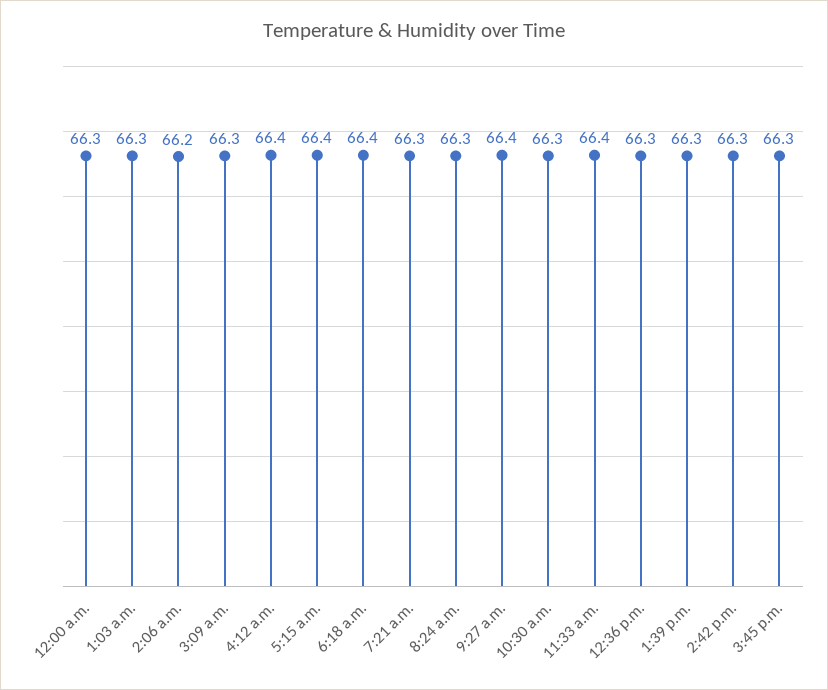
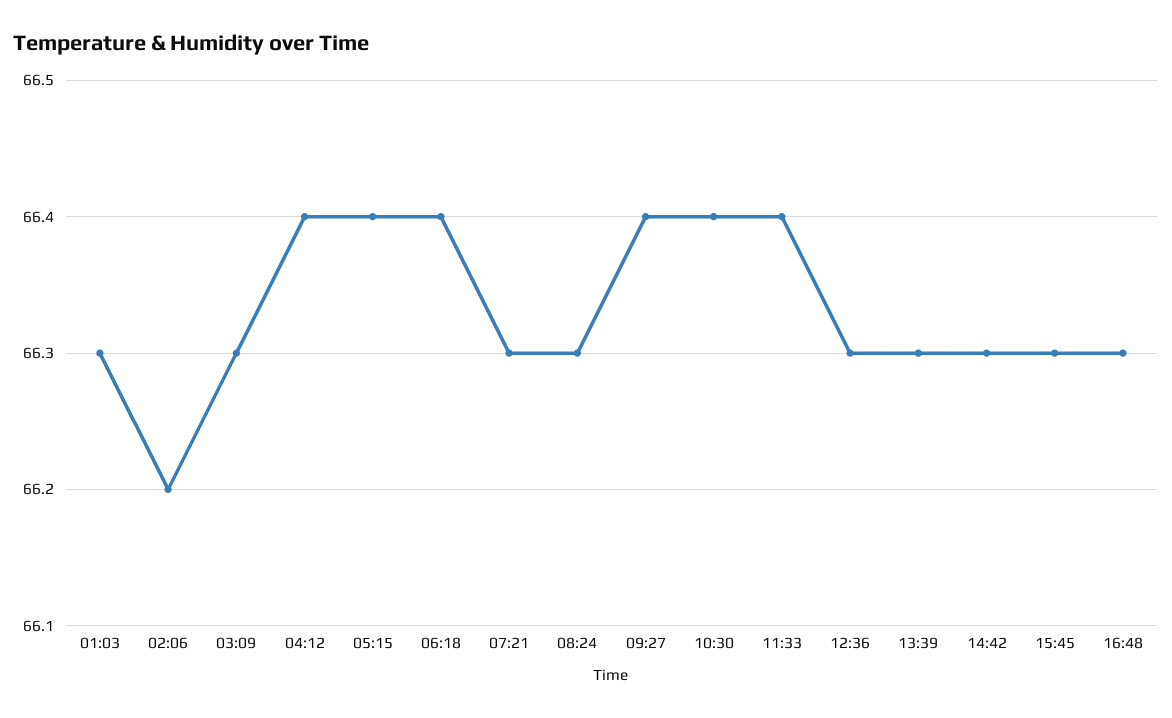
12:00 a.m.: 66.3 -> none
10:30 a.m.: 66.3 -> 66.4
16:48: none -> 66.3

